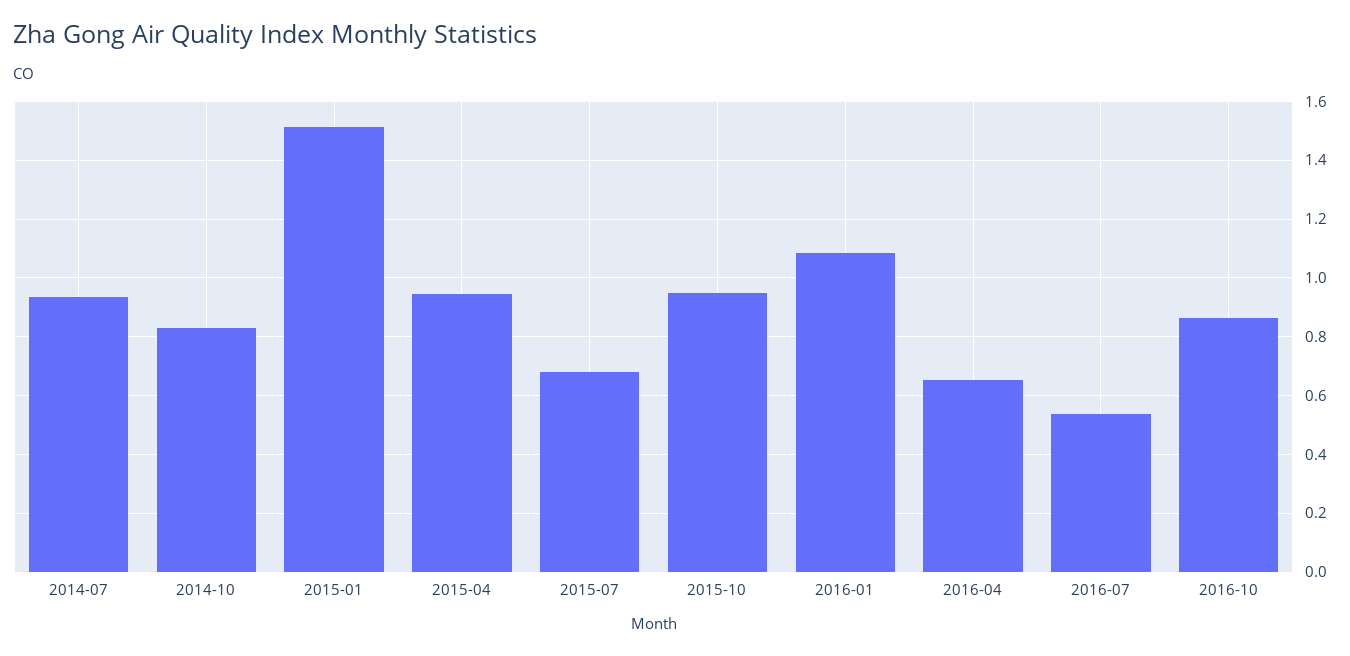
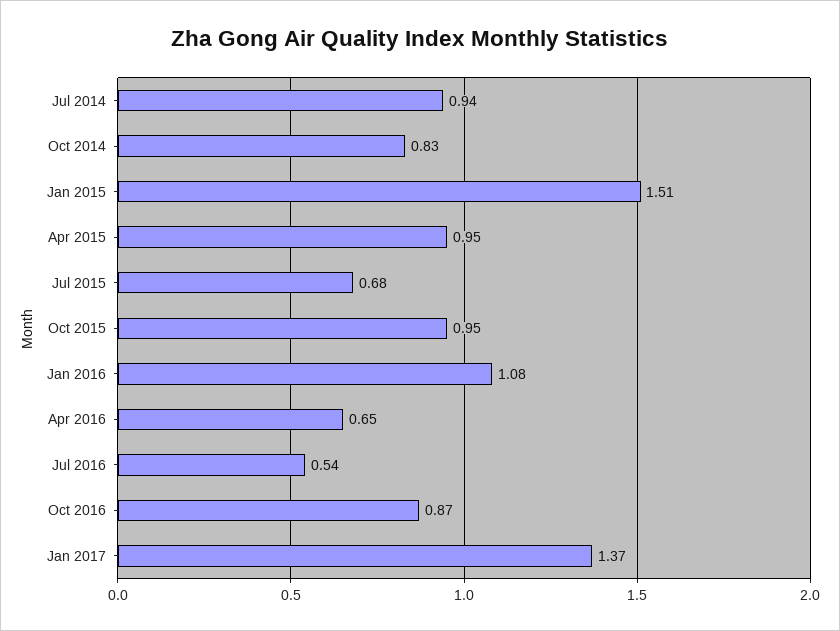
Jan 2017: none -> 1.37

